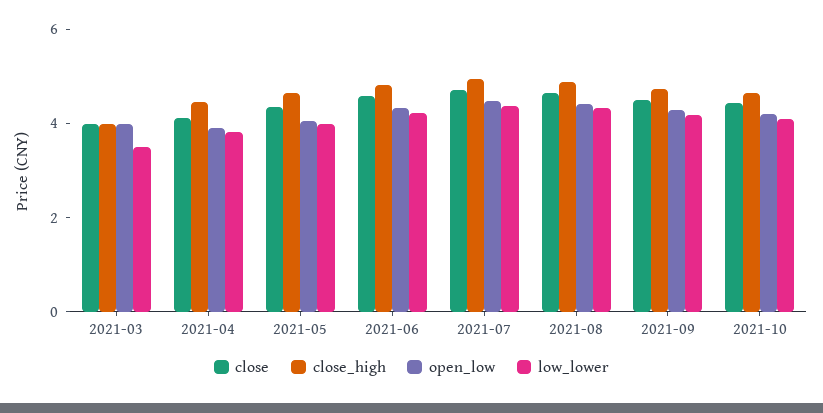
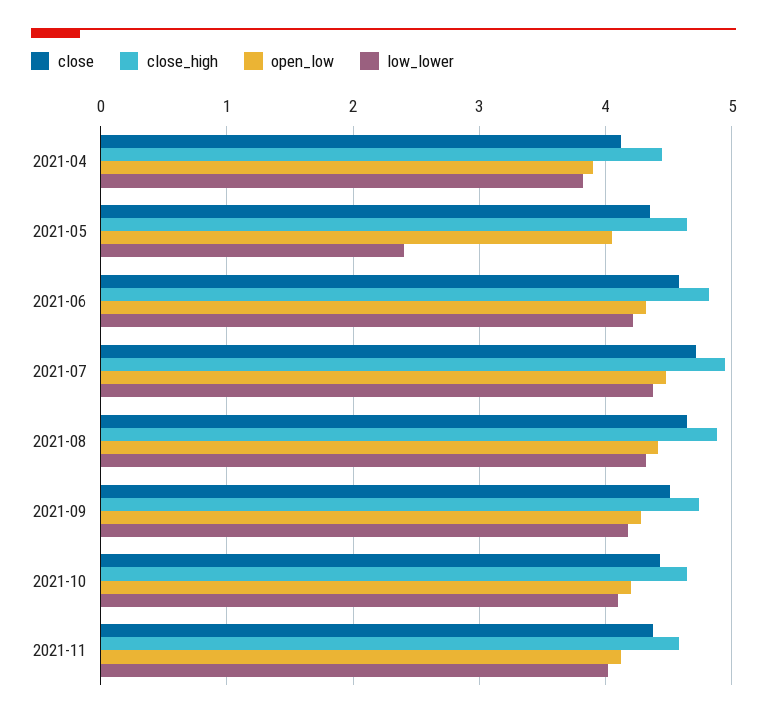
close, 2021-03: 4 -> none
close_high, 2021-03: 4 -> none
open_low, 2021-03: 4 -> none
low_lower, 2021-03: 3.5 -> none
low_lower, 2021-05: 4 -> 2.4
close, 2021-11: none -> 4.4
close_high, 2021-11: none -> 4.6
open_low, 2021-11: none -> 4.1
low_lower, 2021-11: none -> 4

